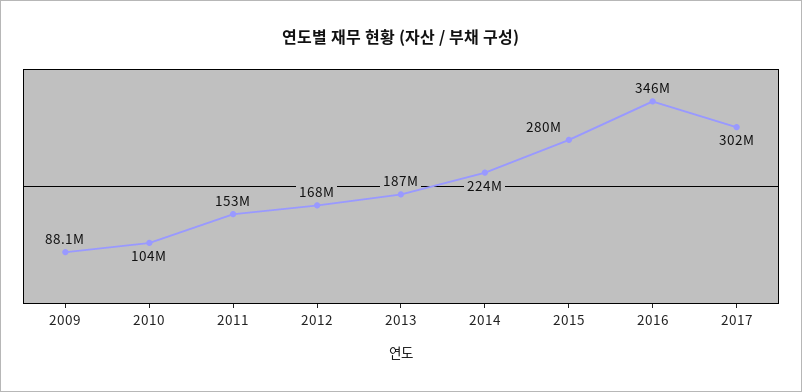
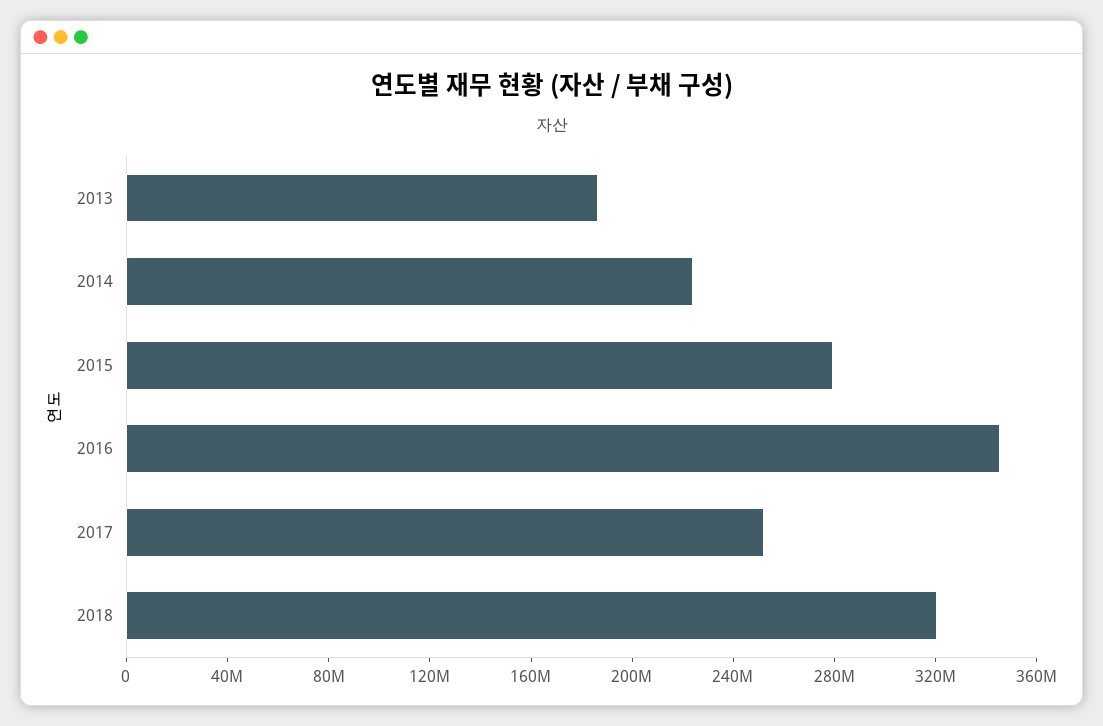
2009: 88100000 -> none
2010: 104000000 -> none
2011: 153000000 -> none
2012: 168000000 -> none
2017: 302000000 -> 250000000
2018: none -> 320000000

